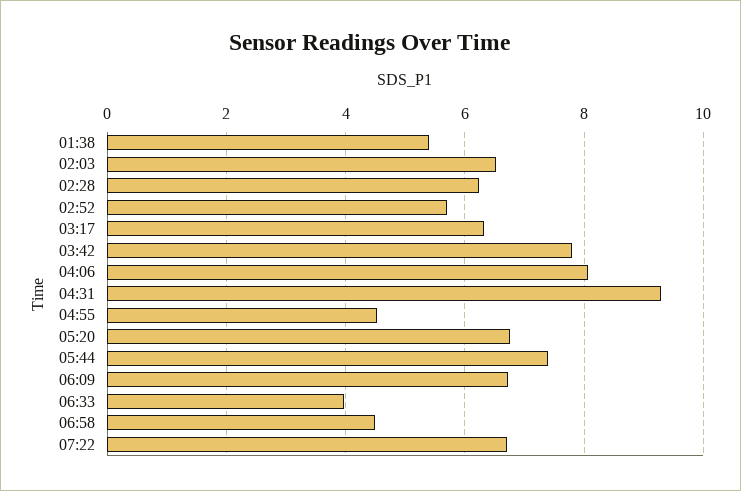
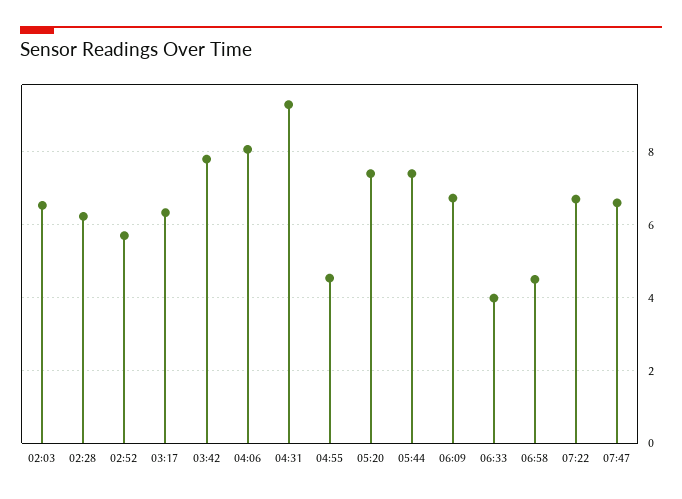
01:38: 5.4 -> none
05:20: 6.8 -> 7.4
07:47: none -> 6.6

